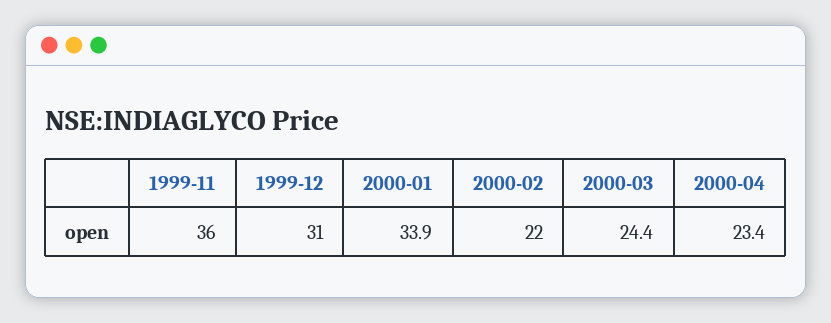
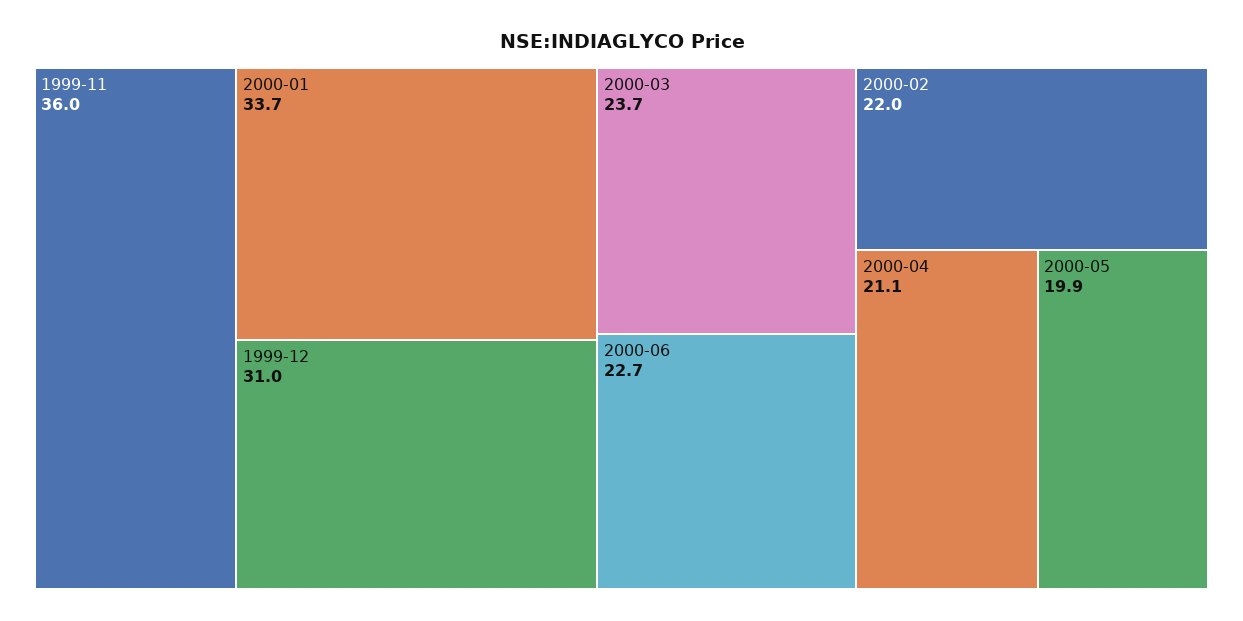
2000-01: 33.9 -> 33.7
2000-03: 24.4 -> 23.7
2000-04: 23.4 -> 21.1
2000-06: none -> 22.7
2000-05: none -> 19.9

